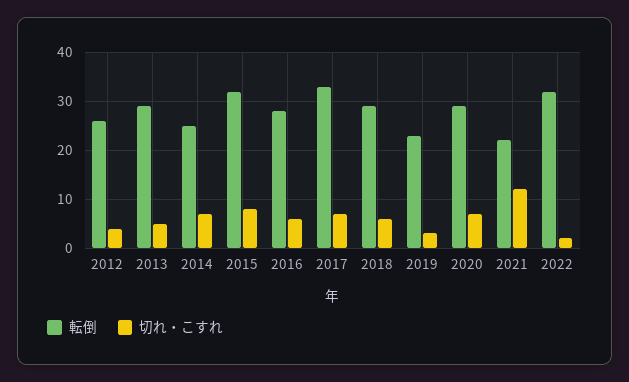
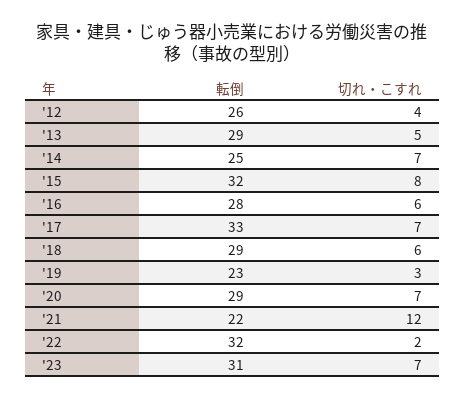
転倒, '23: none -> 31
切れ・こすれ, '23: none -> 7

